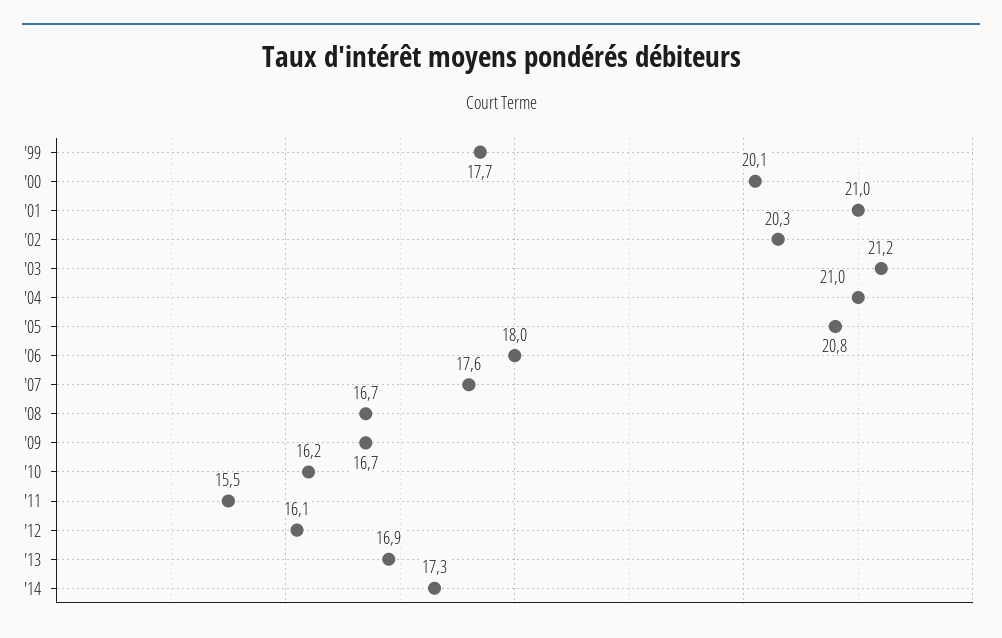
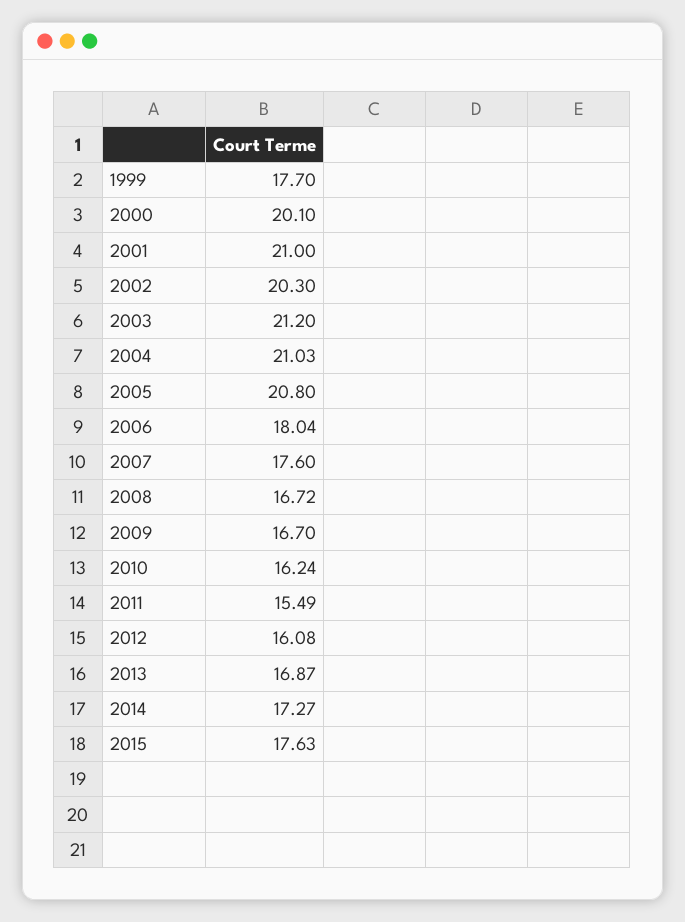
2015: none -> 17.63

